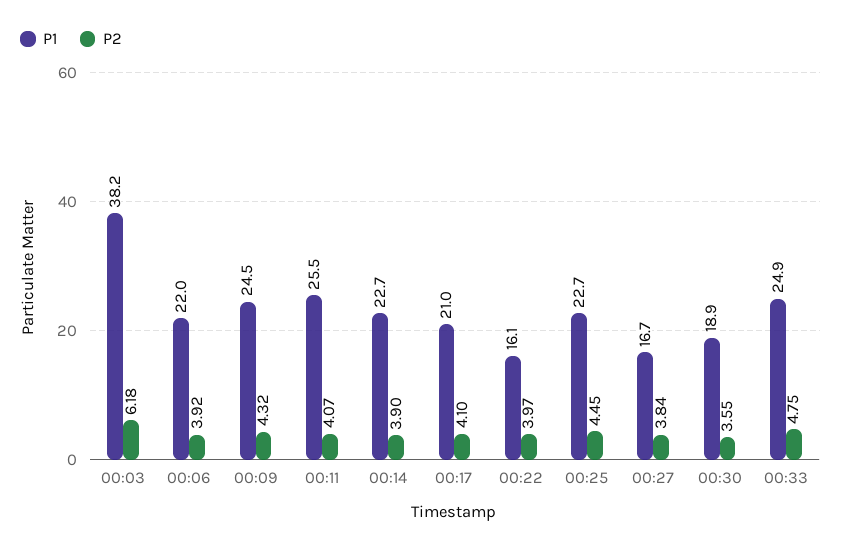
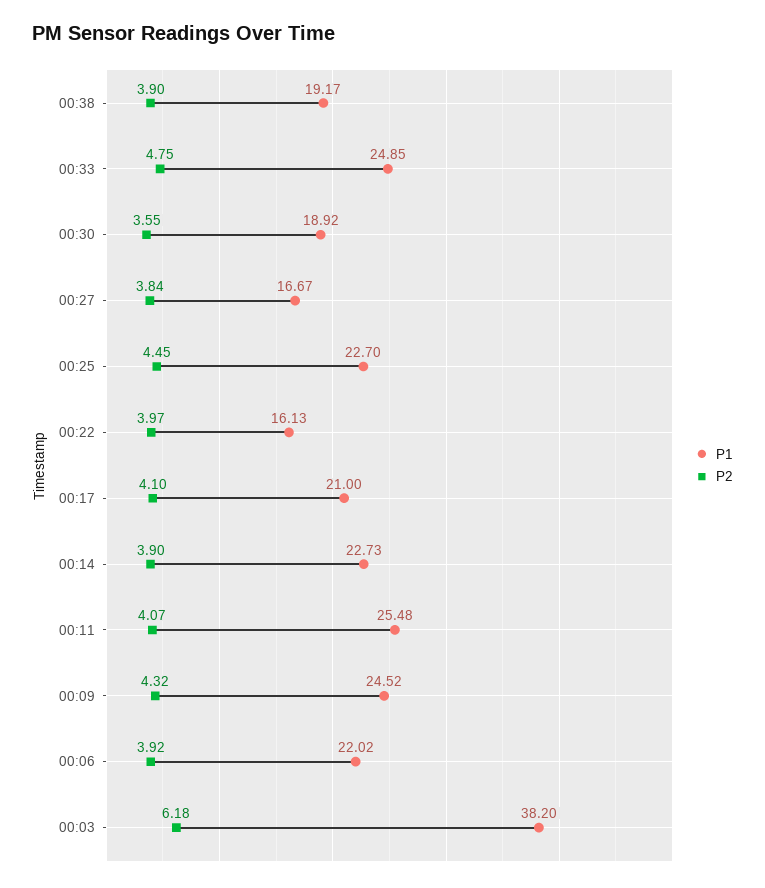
P1, 00:38: none -> 19.17
P2, 00:38: none -> 3.9

